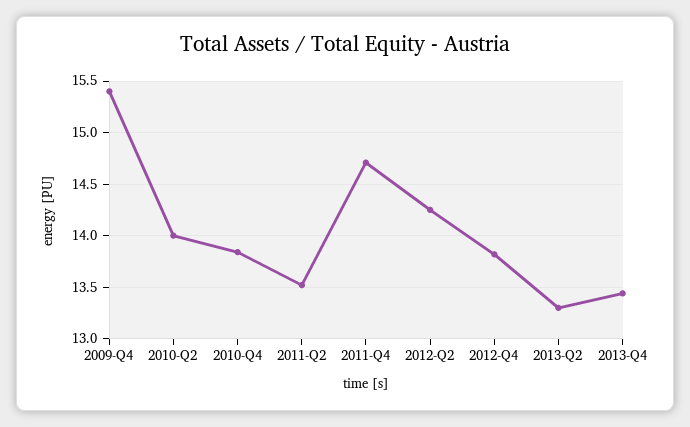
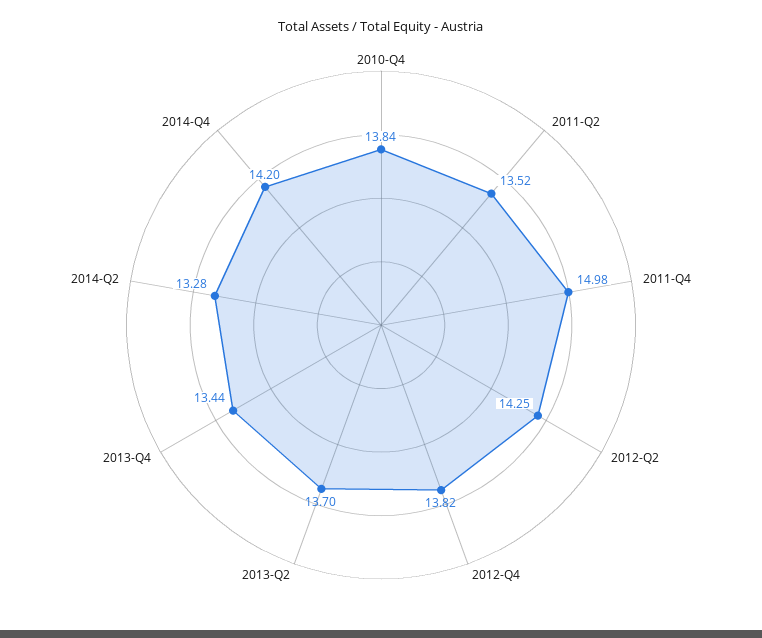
2009-Q4: 15.4 -> none
2010-Q2: 14 -> none
2011-Q4: 14.7 -> 14.98
2013-Q2: 13.3 -> 13.7
2014-Q2: none -> 13.28
2014-Q4: none -> 14.2

